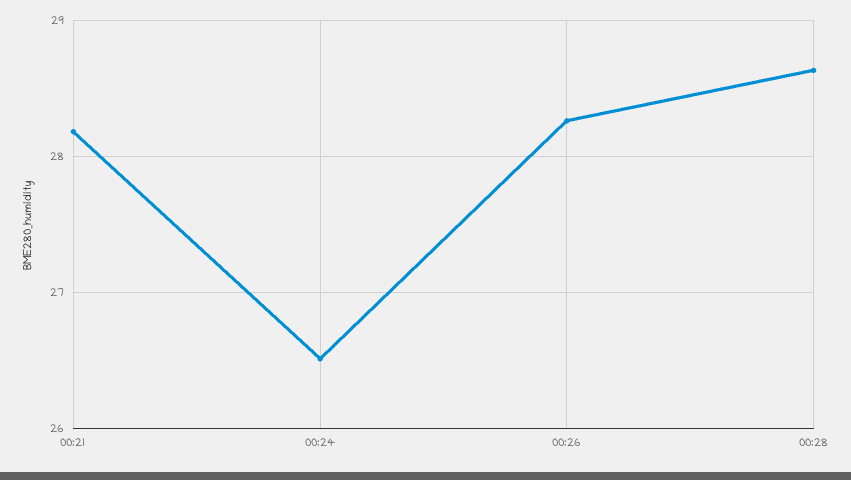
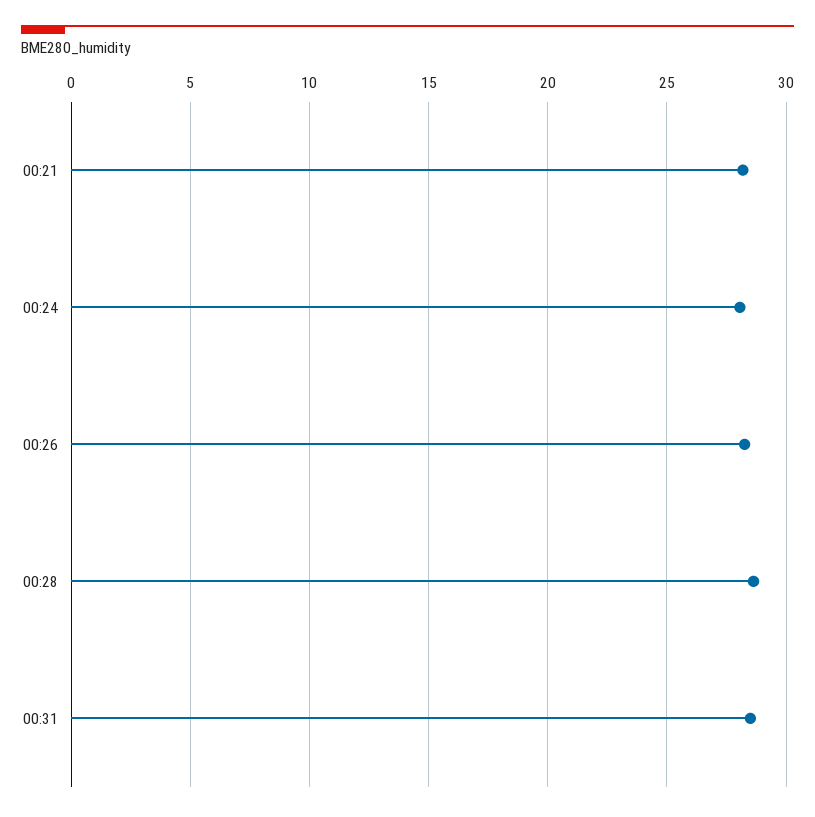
00:24: 26.5 -> 28
00:31: none -> 28.5

